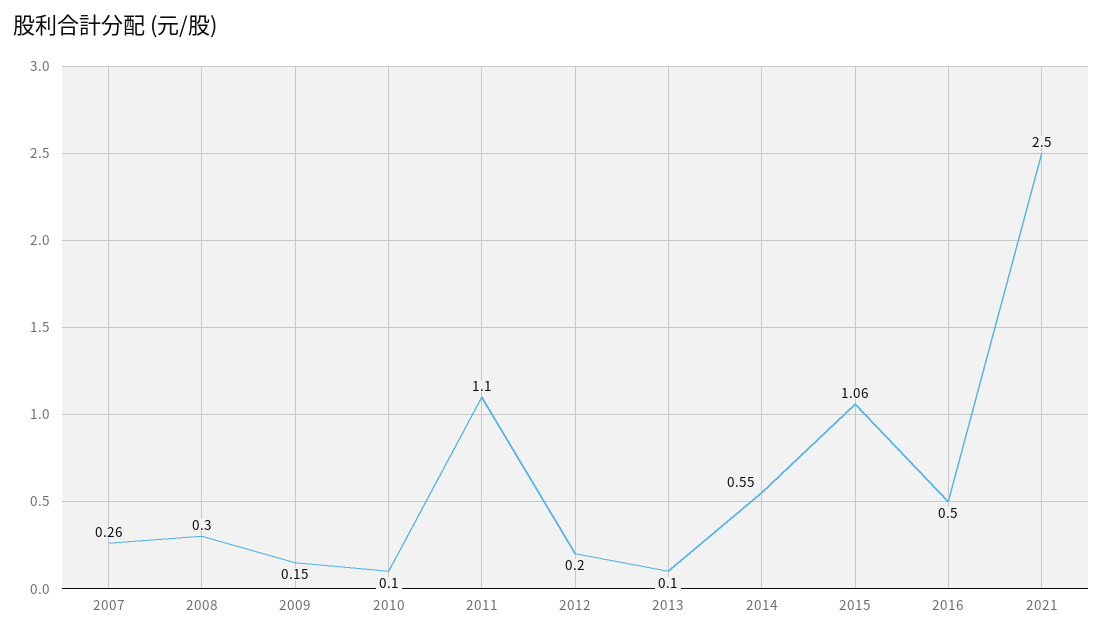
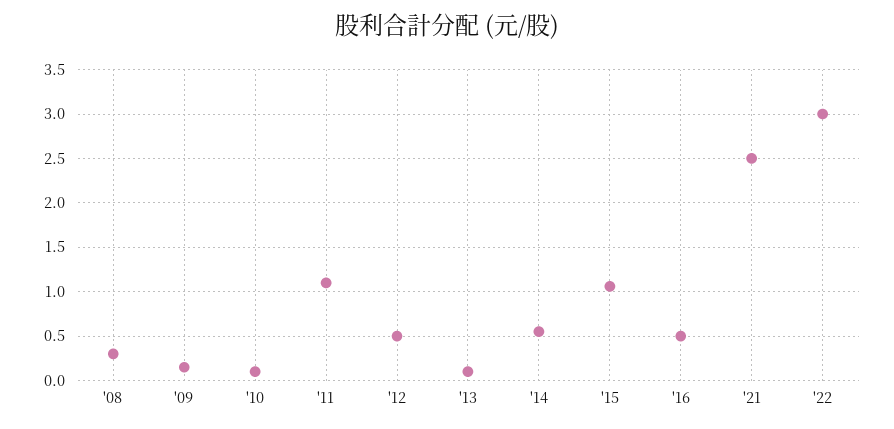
2007: 0.26 -> none
2012: 0.2 -> 0.5
'22: none -> 3

